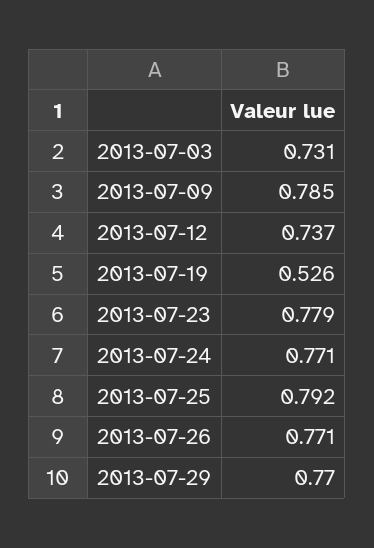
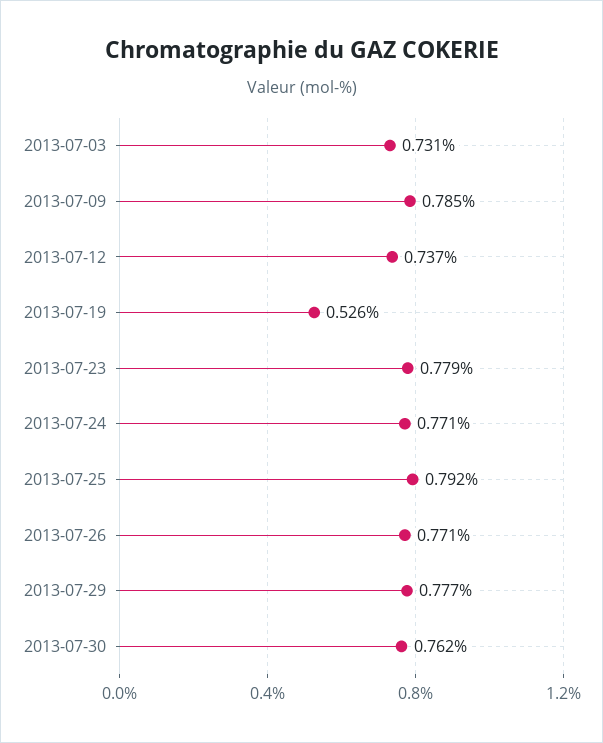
2013-07-29: 0.77 -> 0.777
2013-07-30: none -> 0.762

